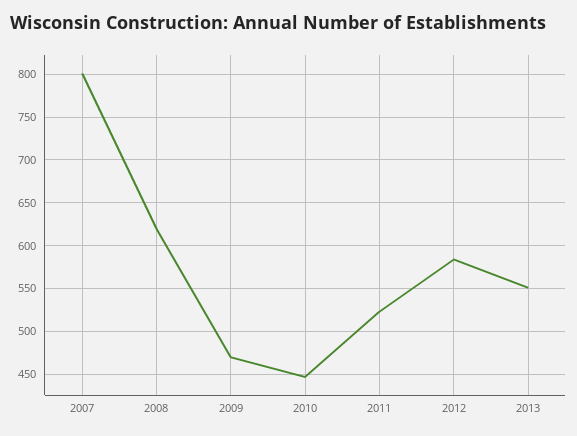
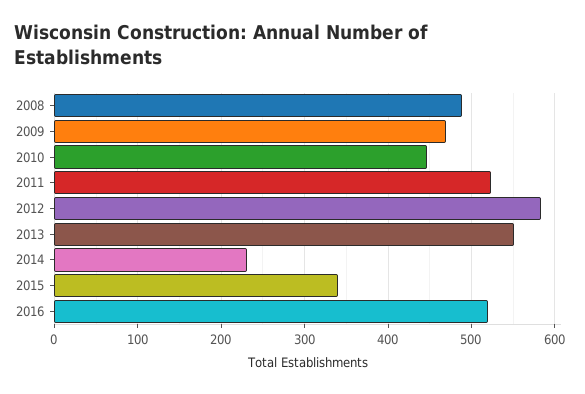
2007: 800 -> none
2008: 620 -> 490
2014: none -> 230
2015: none -> 340
2016: none -> 520

